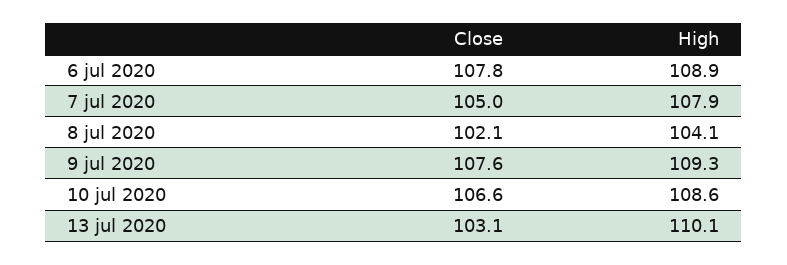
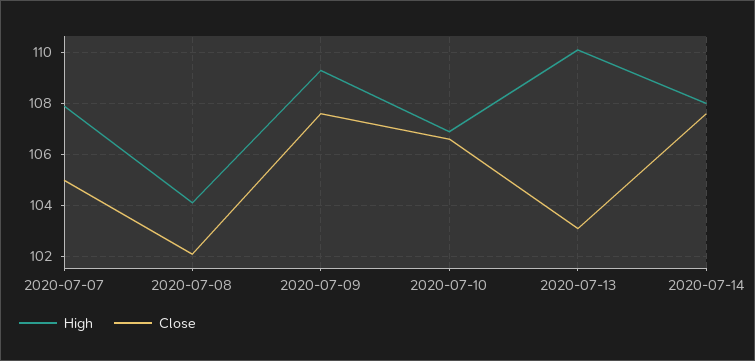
Close, 6 jul 2020: 107.8 -> none
High, 6 jul 2020: 108.9 -> none
High, 10 jul 2020: 108.6 -> 107
High, 2020-07-14: none -> 108
Close, 2020-07-14: none -> 107.5

